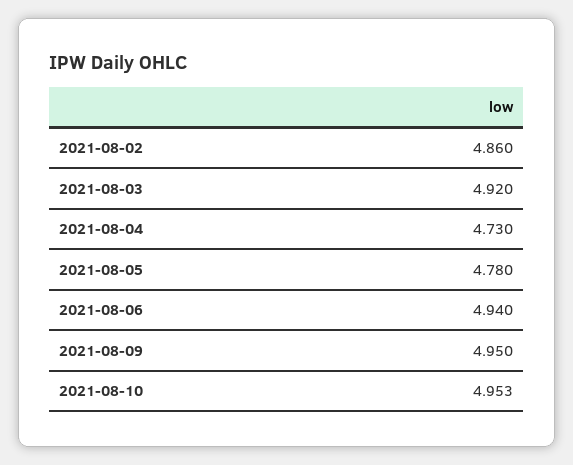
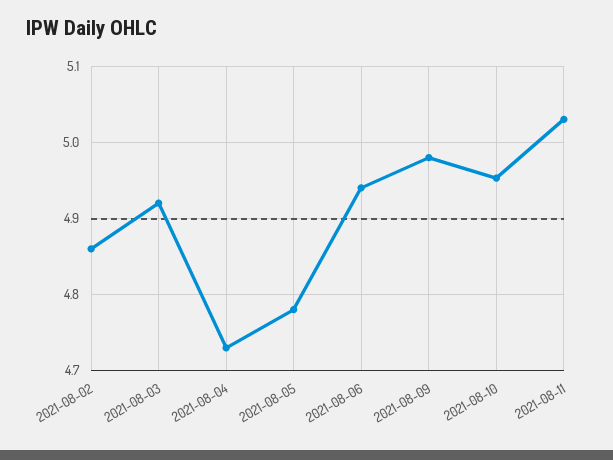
2021-08-09: 4.95 -> 4.98
2021-08-11: none -> 5.03

